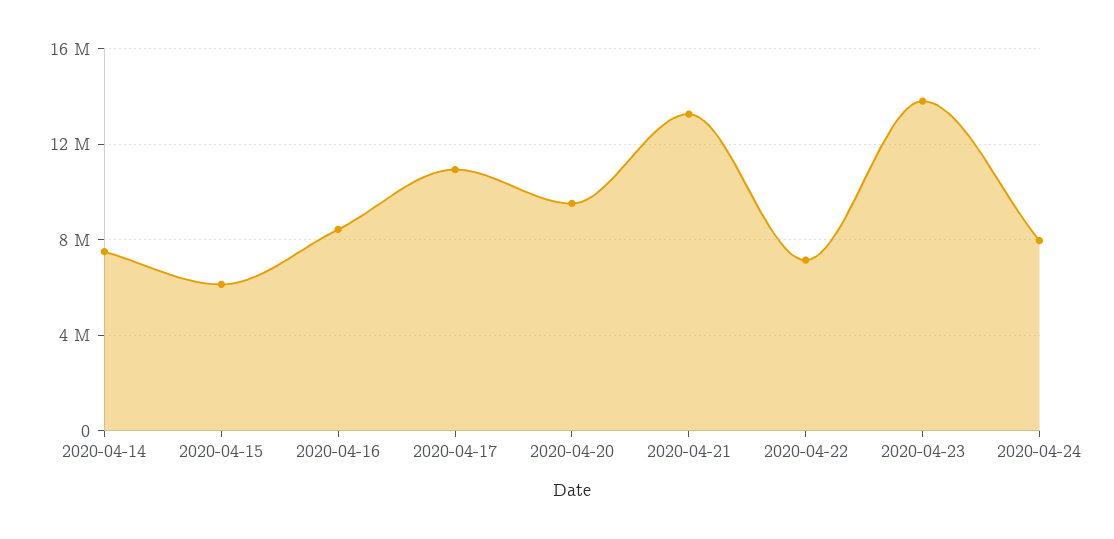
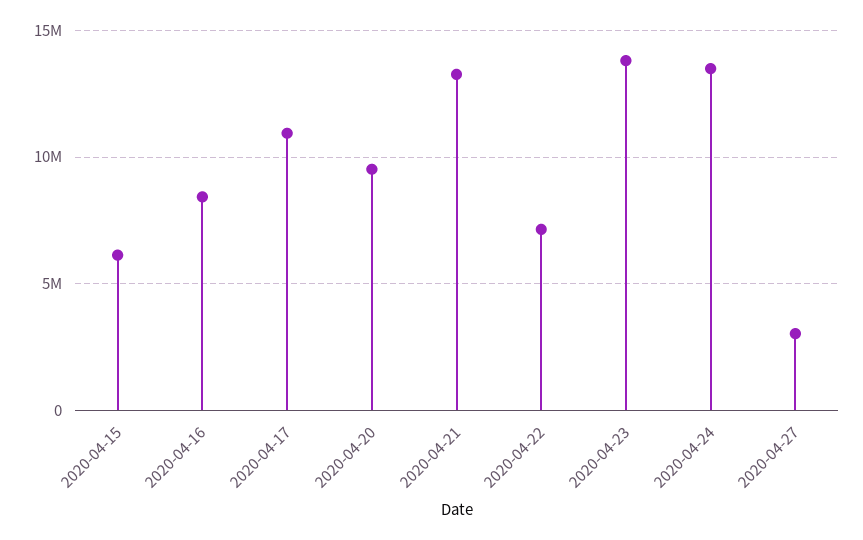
2020-04-14: 7500000 -> none
2020-04-24: 8000000 -> 13500000
2020-04-27: none -> 3000000

